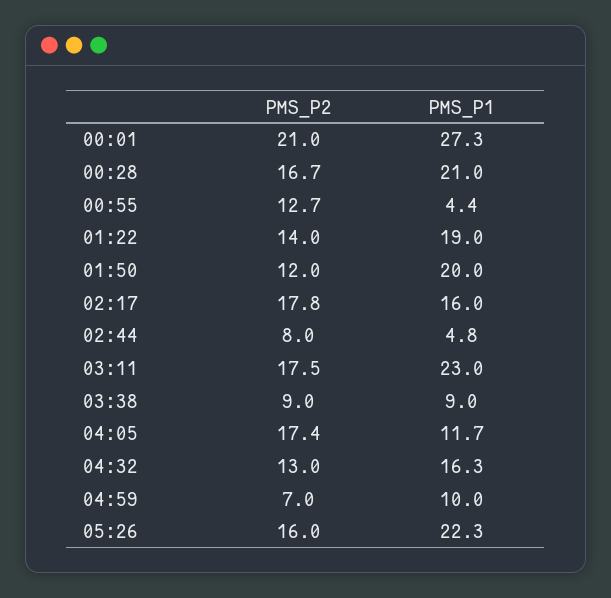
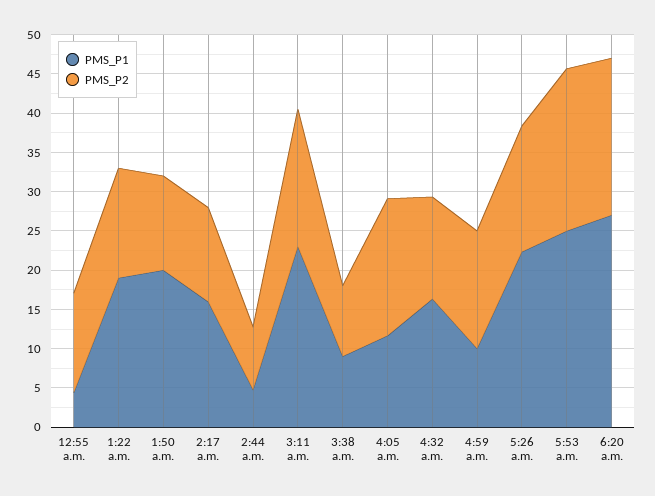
PMS_P2, 00:01: 21 -> none
PMS_P1, 00:01: 27.3 -> none
PMS_P2, 00:28: 16.7 -> none
PMS_P1, 00:28: 21 -> none
PMS_P2, 02:17: 17.8 -> 12.5
PMS_P2, 04:59: 7 -> 15
PMS_P1, 5:53 a.m.: none -> 25
PMS_P2, 5:53 a.m.: none -> 20
PMS_P1, 6:20 a.m.: none -> 27.5
PMS_P2, 6:20 a.m.: none -> 20

